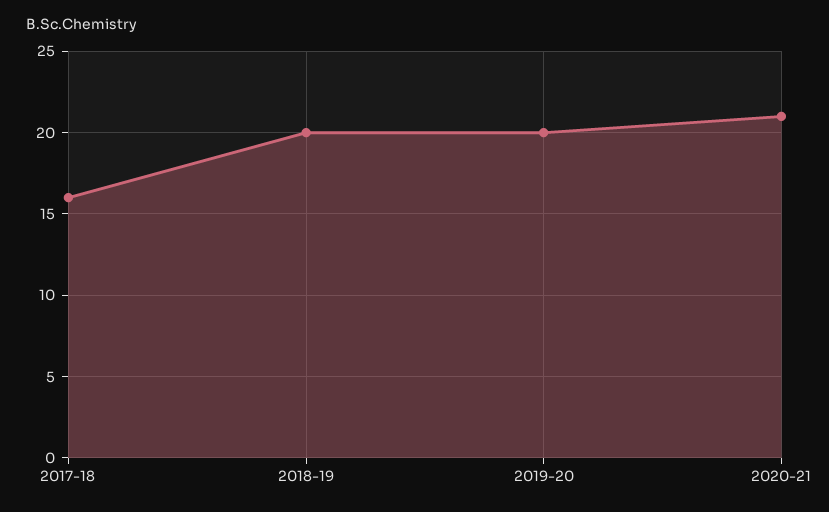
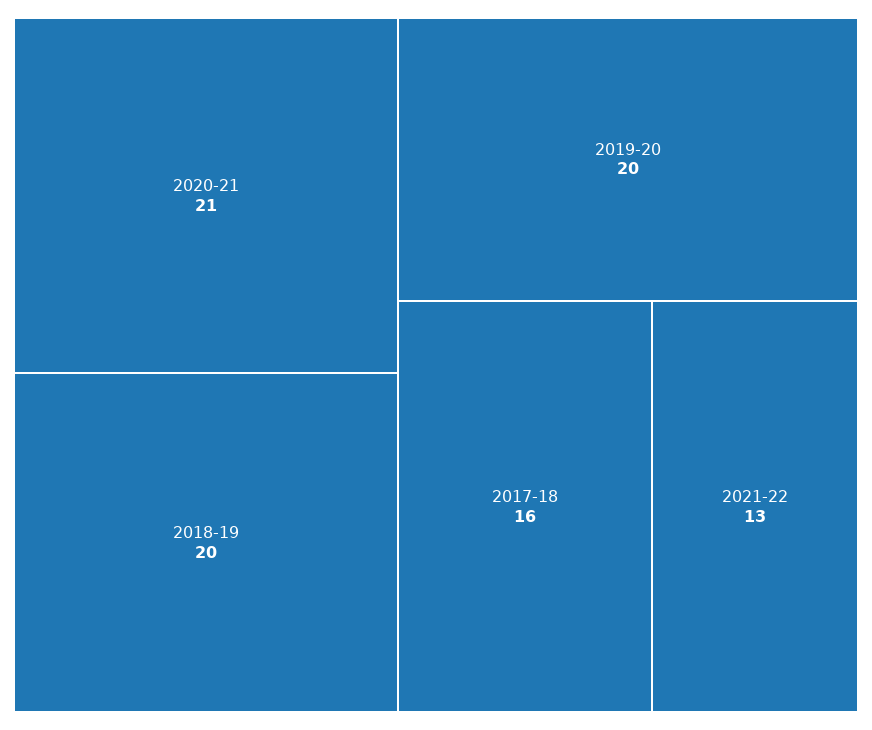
2021-22: none -> 13

